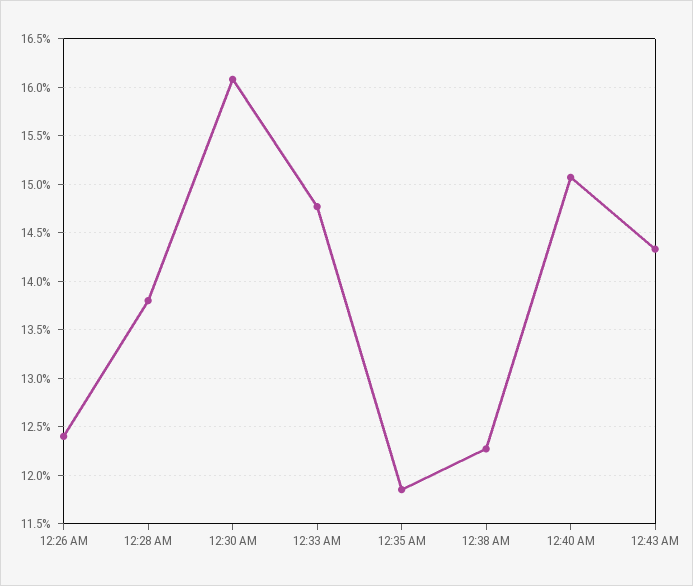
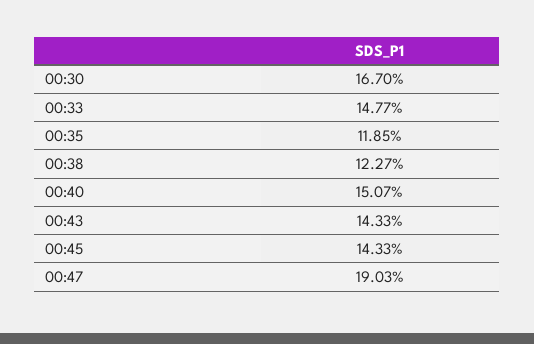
12:26 AM: 12.4 -> none
12:28 AM: 13.8 -> none
12:30 AM: 16.1 -> 16.7
00:45: none -> 14.33
00:47: none -> 19.03

